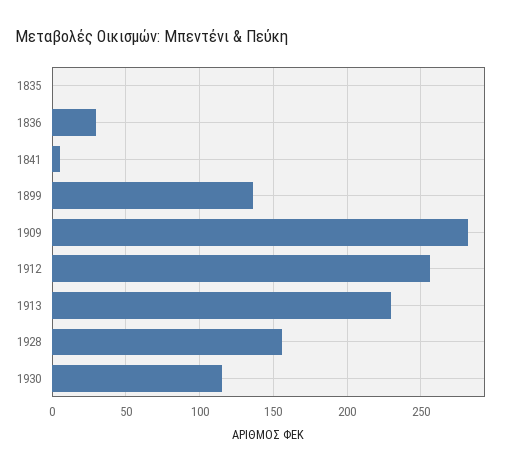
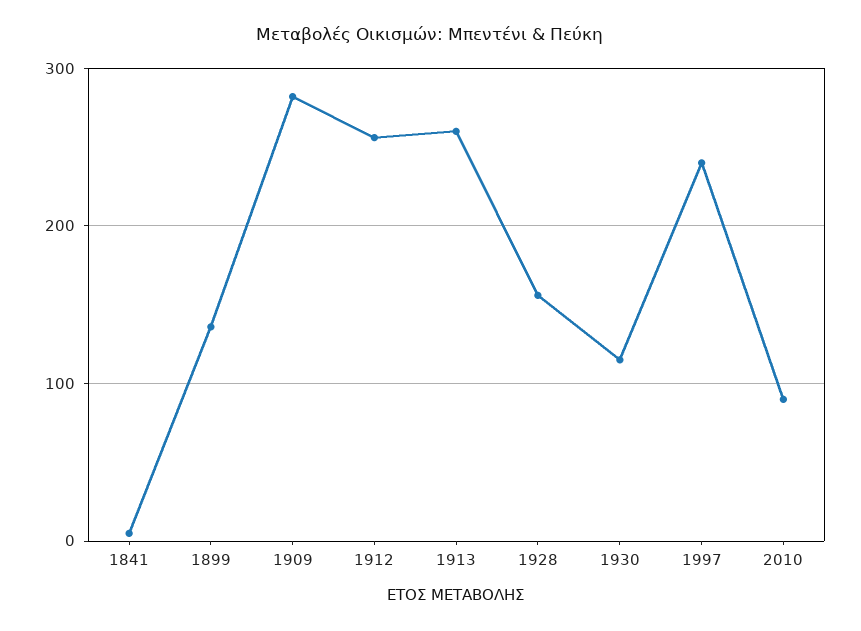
1835: 0 -> none
1836: 30 -> none
1913: 230 -> 260
1997: none -> 240
2010: none -> 90

